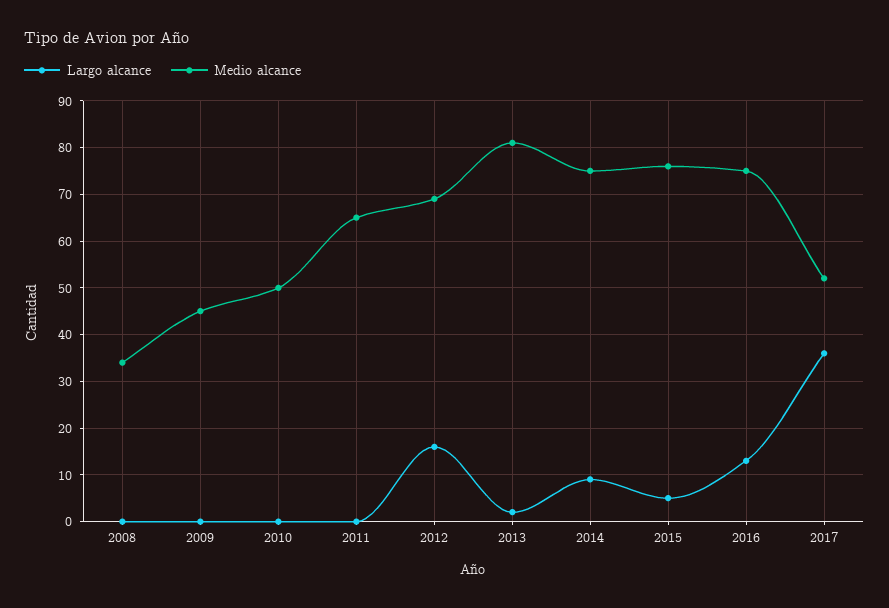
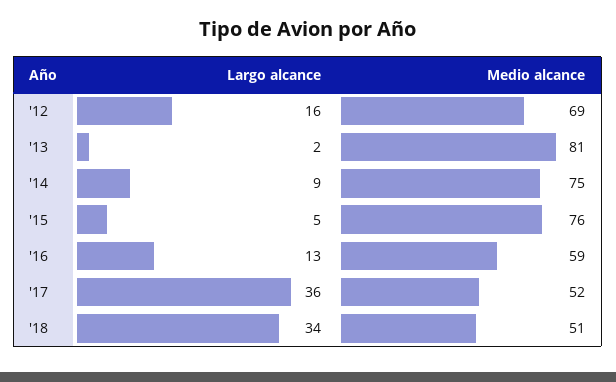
Largo alcance, 2008: 0 -> none
Medio alcance, 2008: 35 -> none
Largo alcance, 2009: 0 -> none
Medio alcance, 2009: 45 -> none
Largo alcance, 2010: 0 -> none
Medio alcance, 2010: 50 -> none
Largo alcance, 2011: 0 -> none
Medio alcance, 2011: 65 -> none
Medio alcance, 2016: 75 -> 59
Largo alcance, '18: none -> 34
Medio alcance, '18: none -> 51

